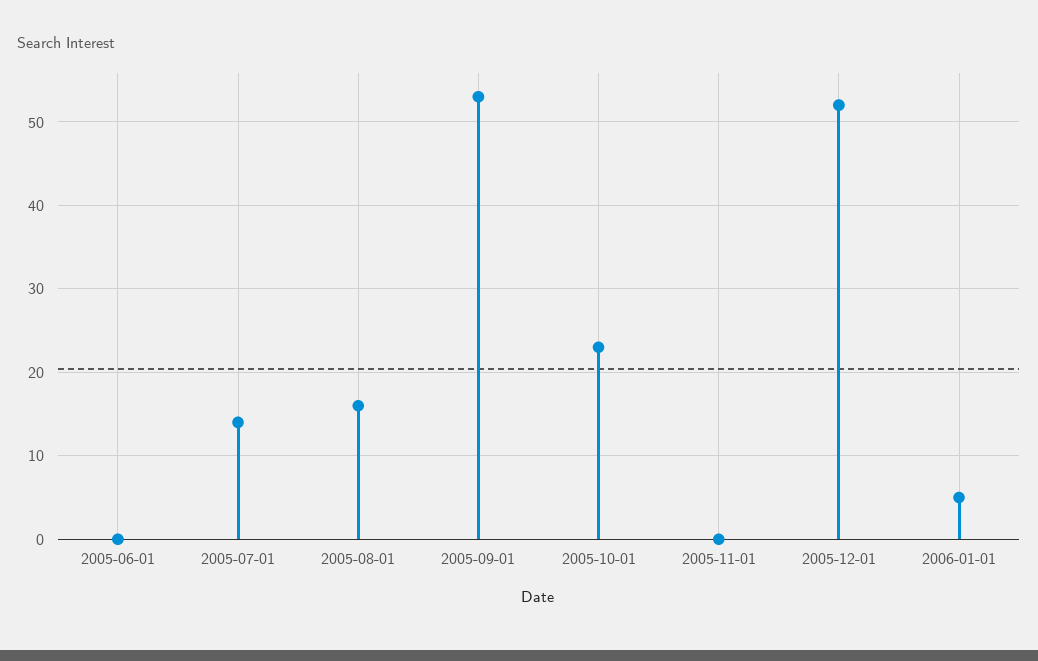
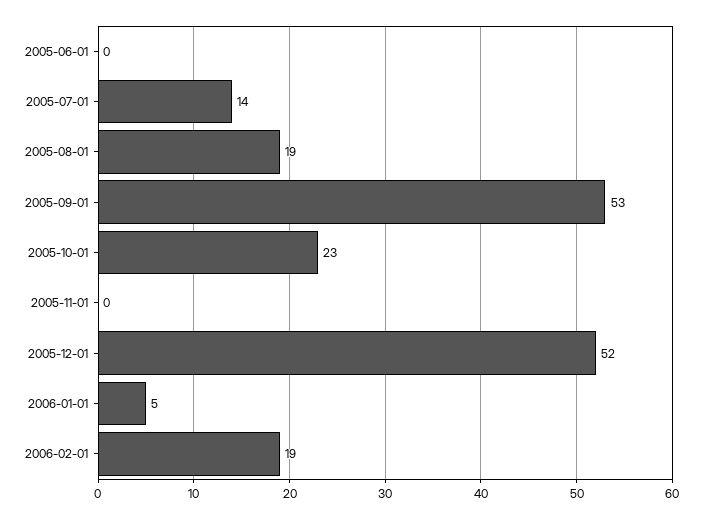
2005-08-01: 16 -> 19
2006-02-01: none -> 19

